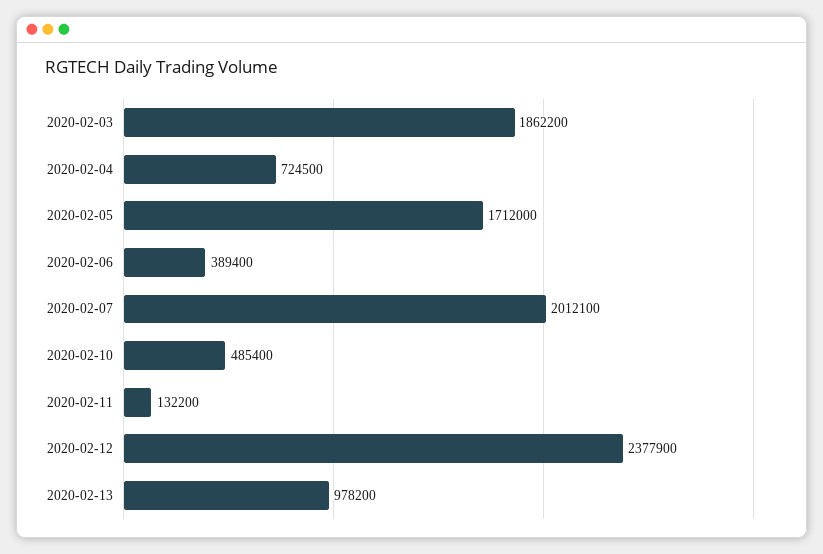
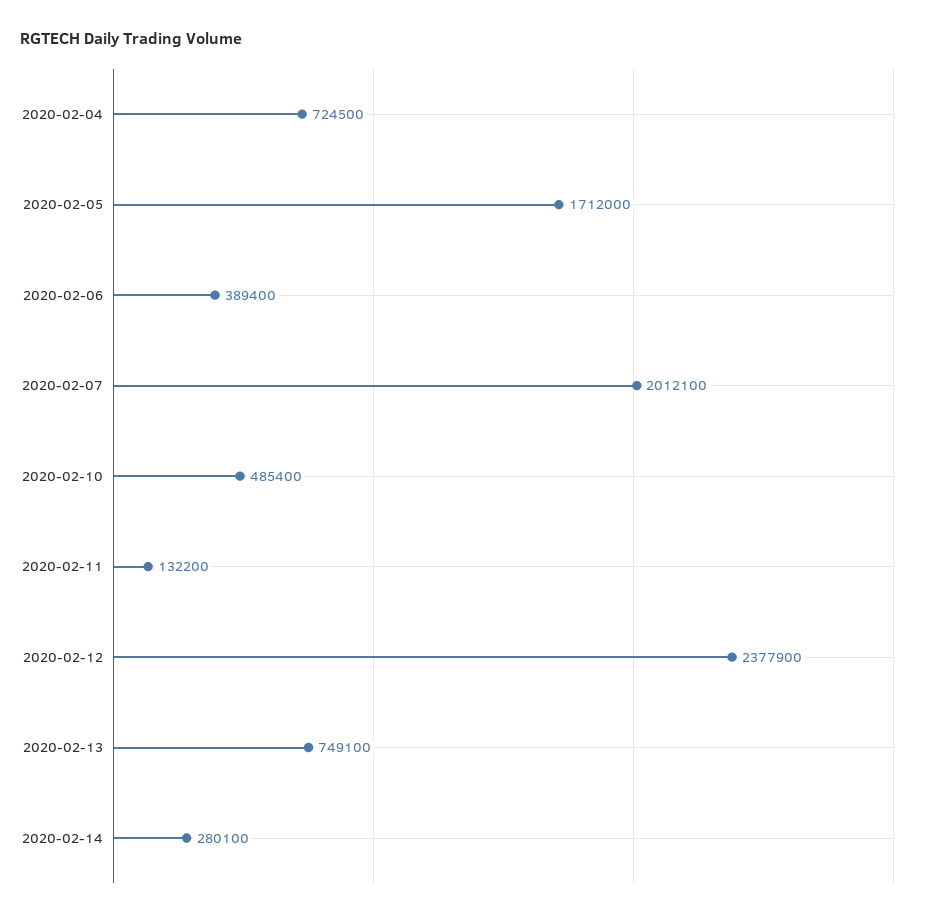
2020-02-03: 1862200 -> none
2020-02-13: 978200 -> 749100
2020-02-14: none -> 280100

